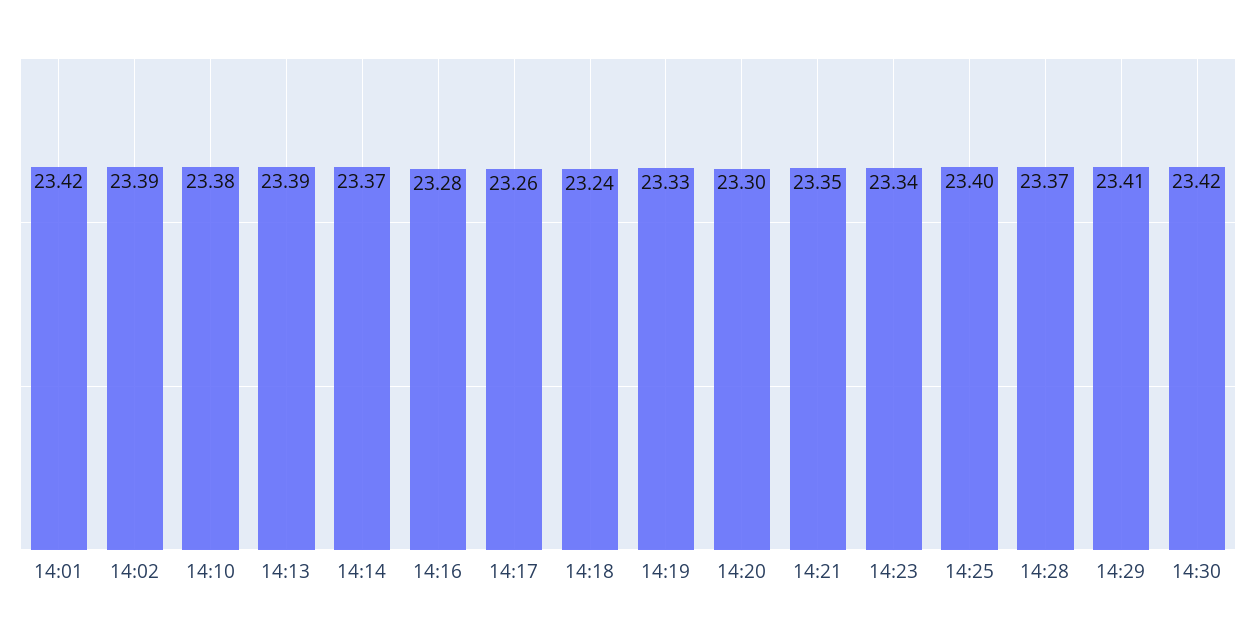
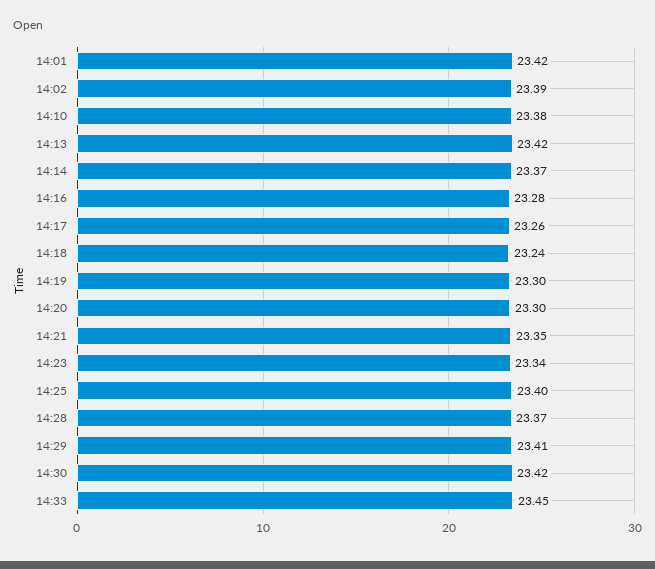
14:13: 23.39 -> 23.42
14:19: 23.33 -> 23.3
14:33: none -> 23.45

